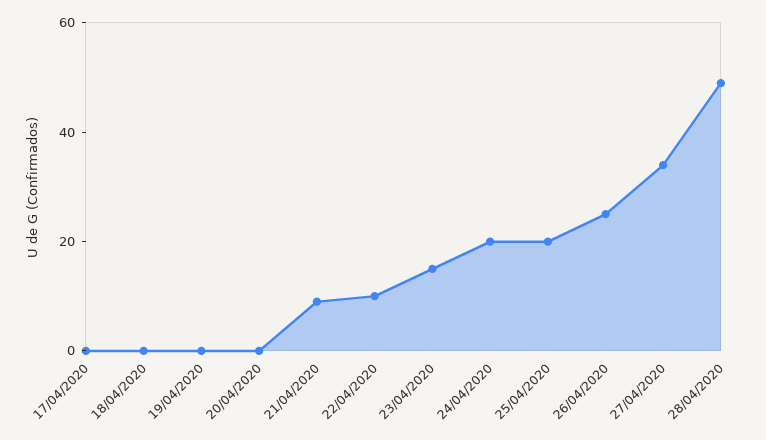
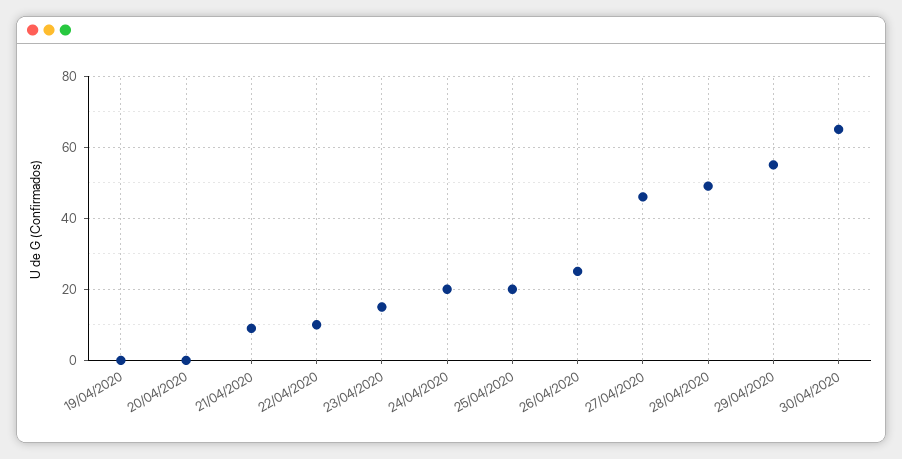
17/04/2020: 0 -> none
18/04/2020: 0 -> none
27/04/2020: 35 -> 45
29/04/2020: none -> 55
30/04/2020: none -> 65

